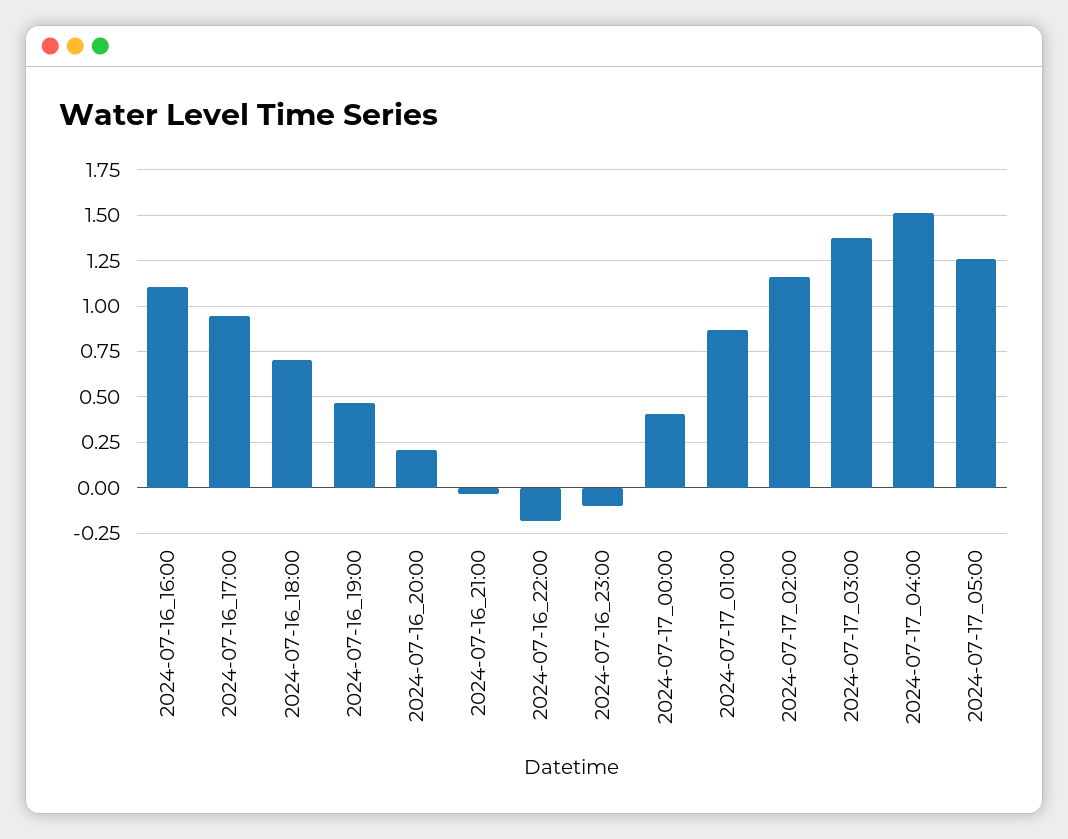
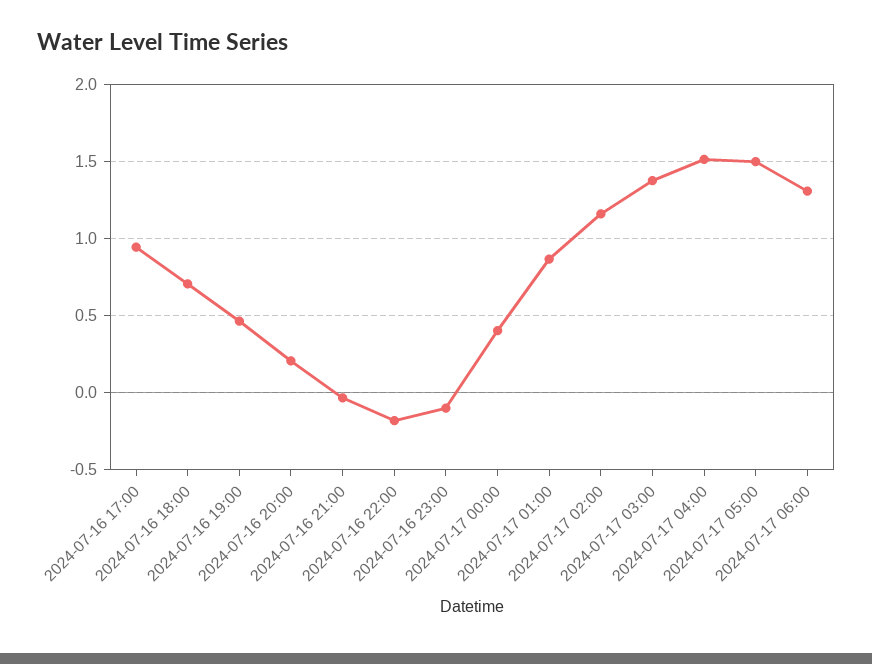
2024-07-16_16:00: 1.1 -> none
2024-07-17_05:00: 1.25 -> 1.5
2024-07-17 06:00: none -> 1.3

